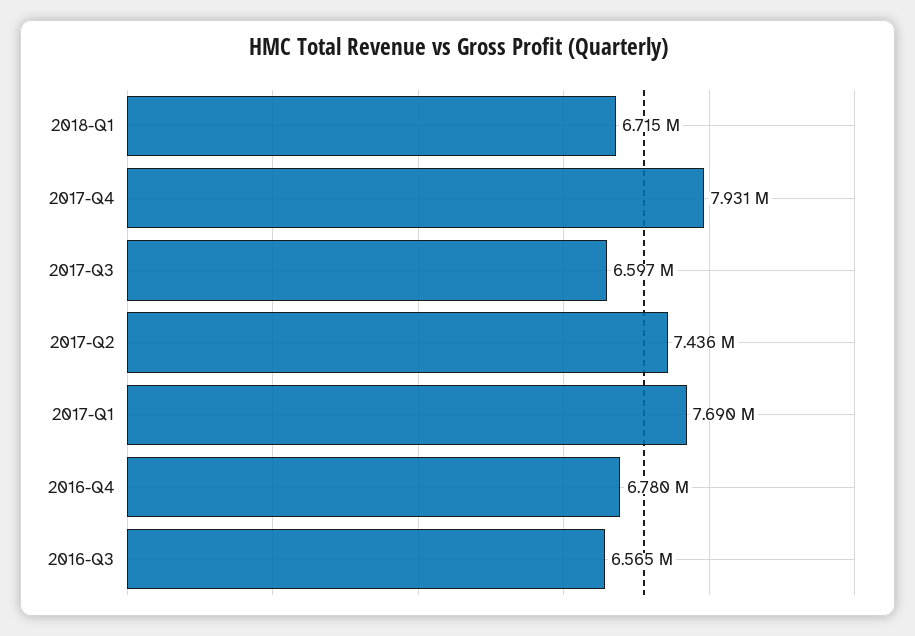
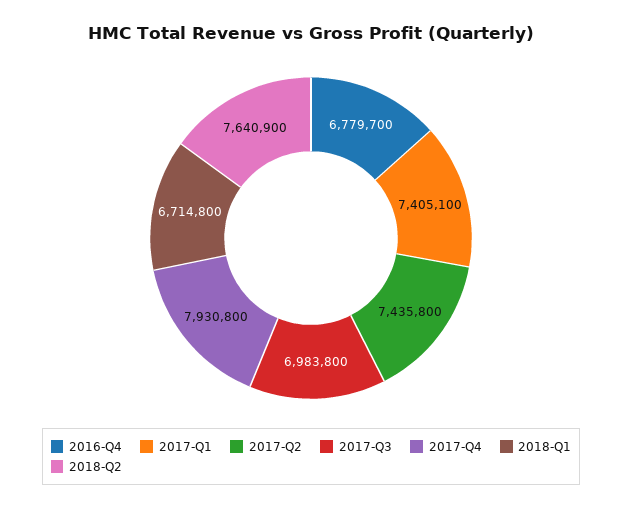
2017-Q3: 6597000 -> 6983800
2017-Q1: 7690000 -> 7405100
2016-Q3: 6565000 -> none
2018-Q2: none -> 7640900

